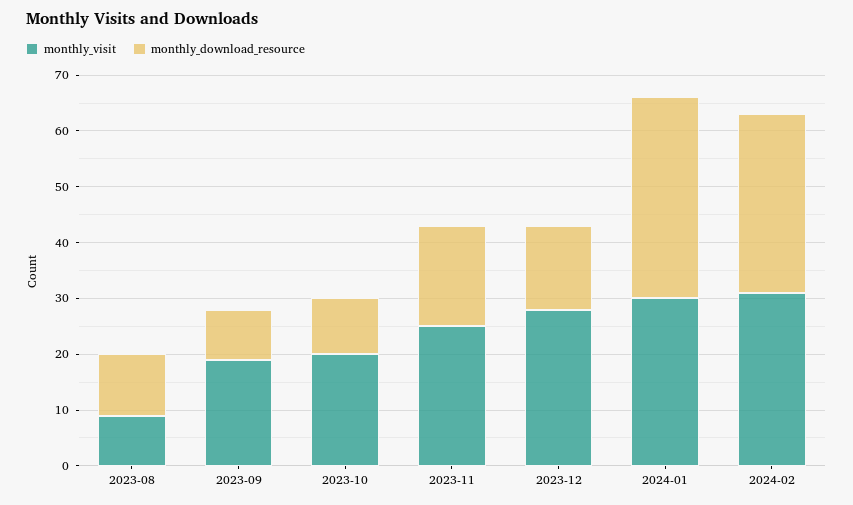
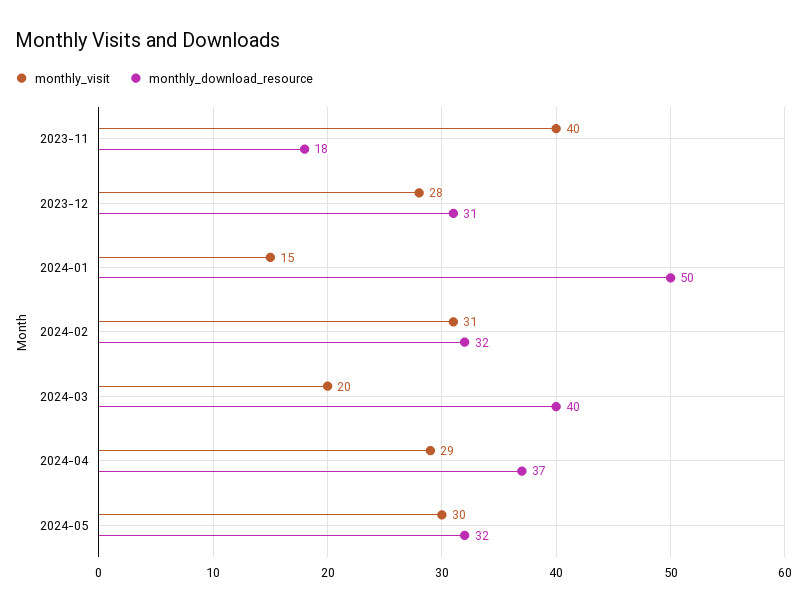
monthly_visit, 2023-08: 10 -> none
monthly_download_resource, 2023-08: 10 -> none
monthly_visit, 2023-09: 20 -> none
monthly_download_resource, 2023-09: 10 -> none
monthly_visit, 2023-10: 20 -> none
monthly_download_resource, 2023-10: 10 -> none
monthly_visit, 2023-11: 25 -> 40
monthly_download_resource, 2023-12: 15 -> 31
monthly_visit, 2024-01: 30 -> 15
monthly_download_resource, 2024-01: 35 -> 50
monthly_visit, 2024-03: none -> 20
monthly_download_resource, 2024-03: none -> 40
monthly_visit, 2024-04: none -> 29
monthly_download_resource, 2024-04: none -> 37
monthly_visit, 2024-05: none -> 30
monthly_download_resource, 2024-05: none -> 32

